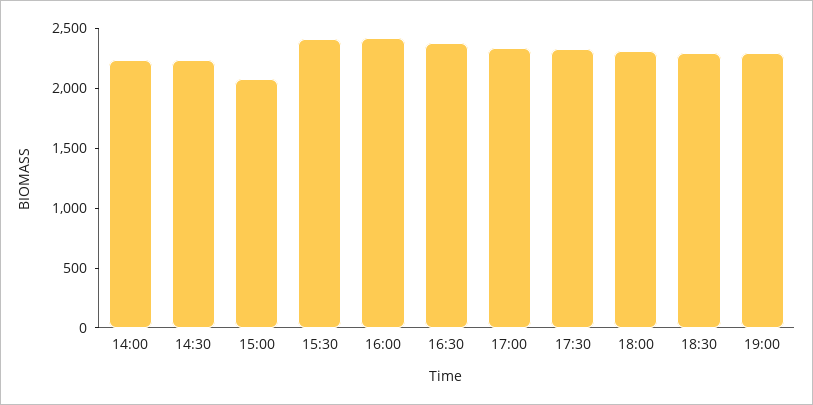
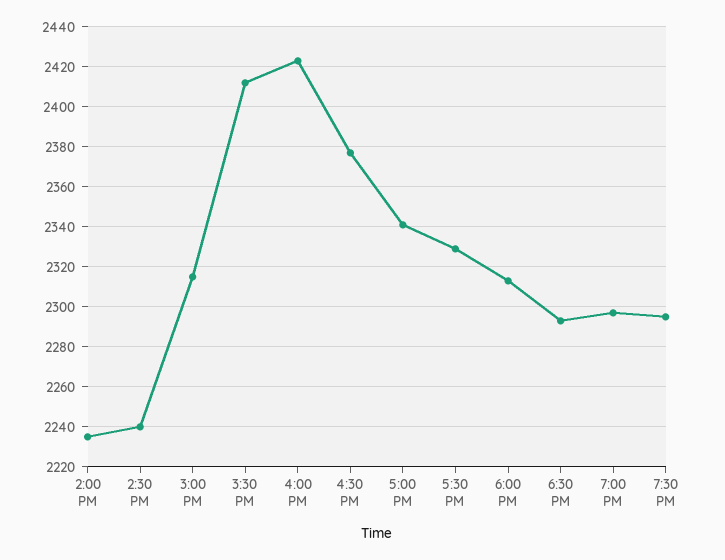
15:00: 2100 -> 2315
7:30 PM: none -> 2295

